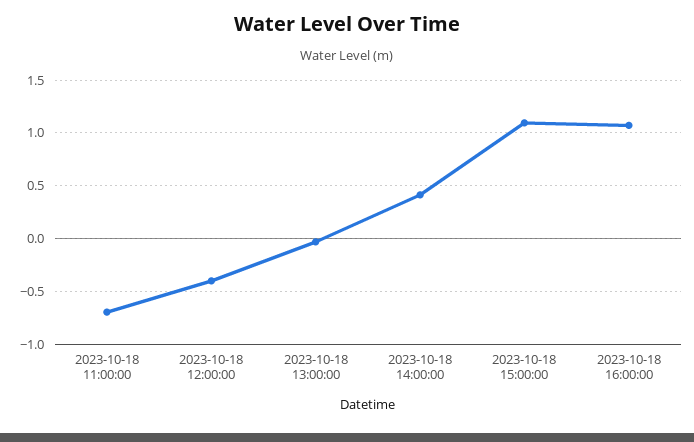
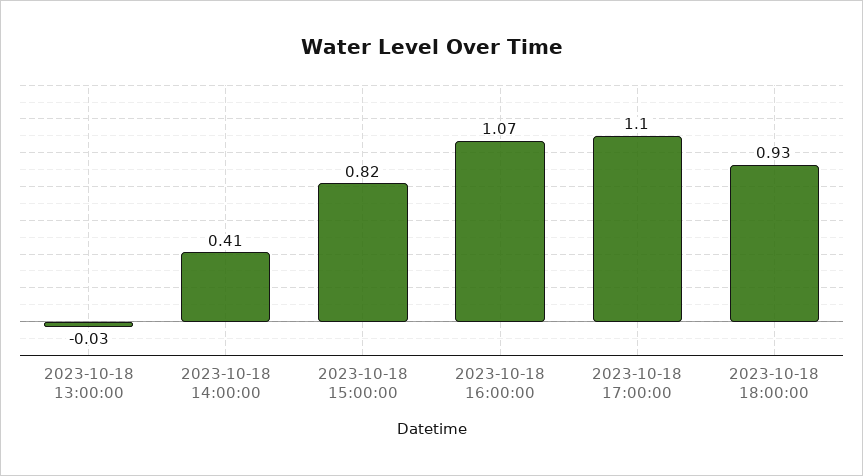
2023-10-18 11:00:00: -0.7 -> none
2023-10-18 12:00:00: -0.4 -> none
2023-10-18 15:00:00: 1.1 -> 0.82
2023-10-18 17:00:00: none -> 1.1
2023-10-18 18:00:00: none -> 0.93

